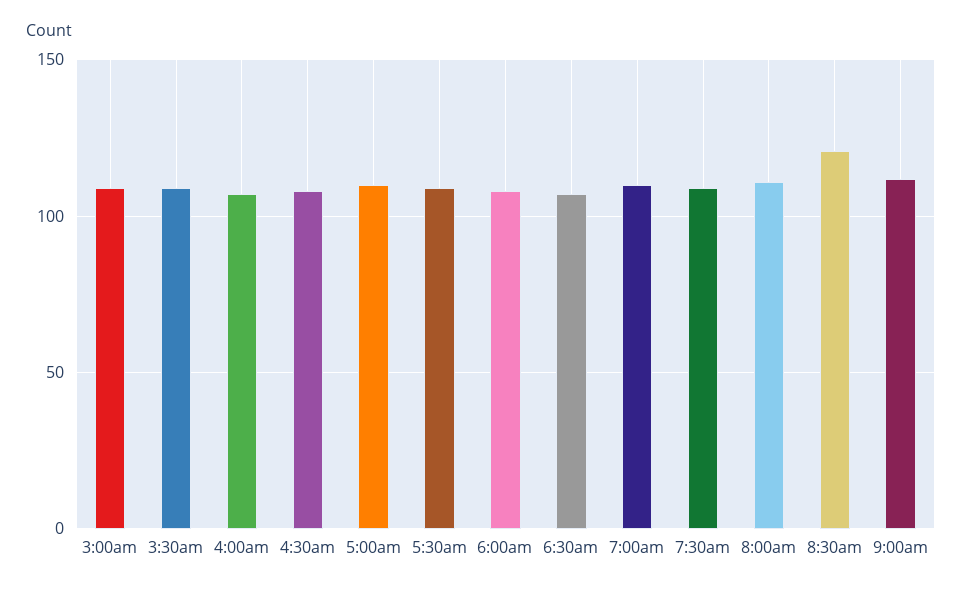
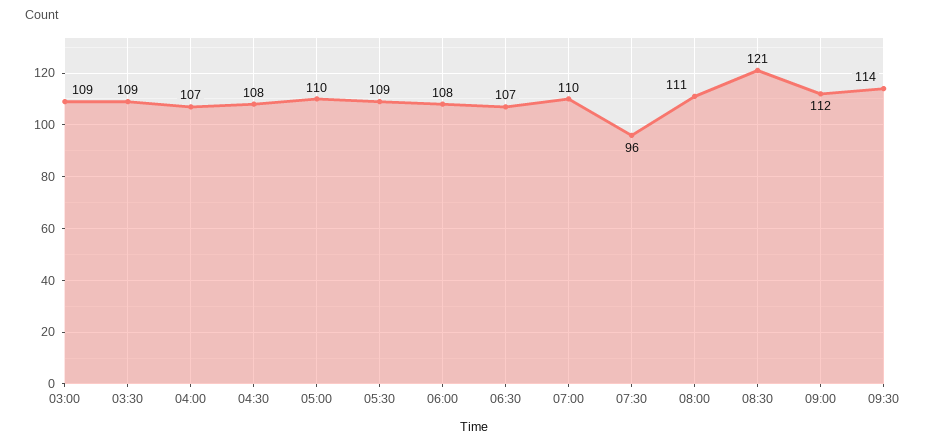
7:30am: 110 -> 96
09:30: none -> 114

